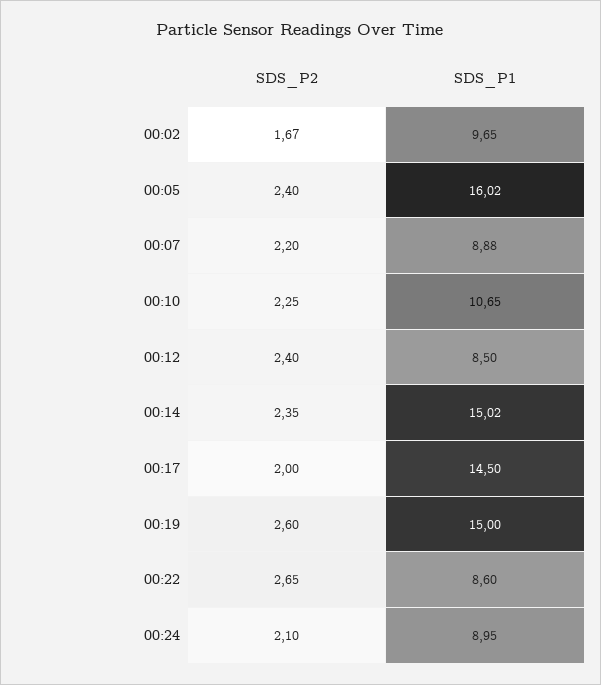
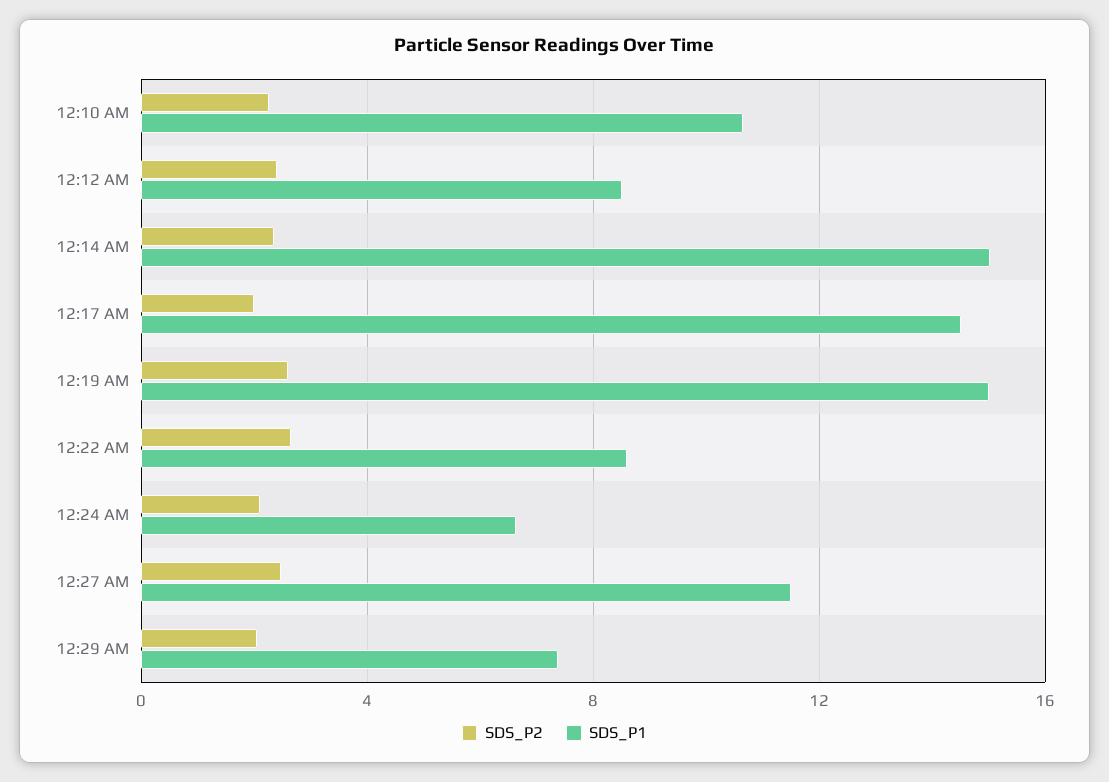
SDS_P2, 00:02: 1.67 -> none
SDS_P1, 00:02: 9.65 -> none
SDS_P2, 00:05: 2.4 -> none
SDS_P1, 00:05: 16.02 -> none
SDS_P2, 00:07: 2.2 -> none
SDS_P1, 00:07: 8.88 -> none
SDS_P1, 00:24: 8.95 -> 6.5
SDS_P2, 12:27 AM: none -> 2.5
SDS_P1, 12:27 AM: none -> 11.5
SDS_P2, 12:29 AM: none -> 2
SDS_P1, 12:29 AM: none -> 7.5

